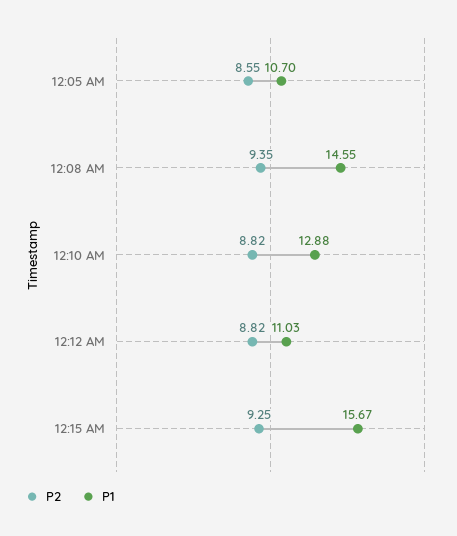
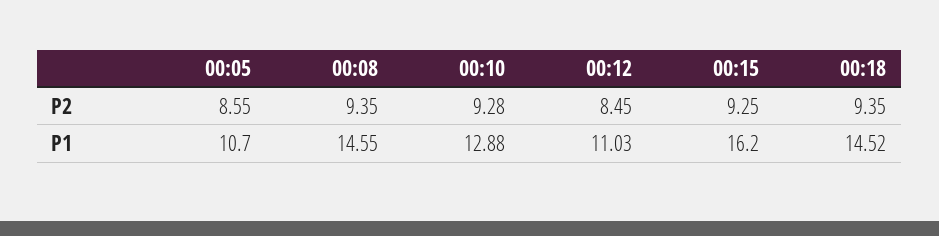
P2, 12:10 AM: 8.82 -> 9.28
P2, 12:12 AM: 8.82 -> 8.45
P1, 12:15 AM: 15.67 -> 16.2
P2, 00:18: none -> 9.35
P1, 00:18: none -> 14.52

